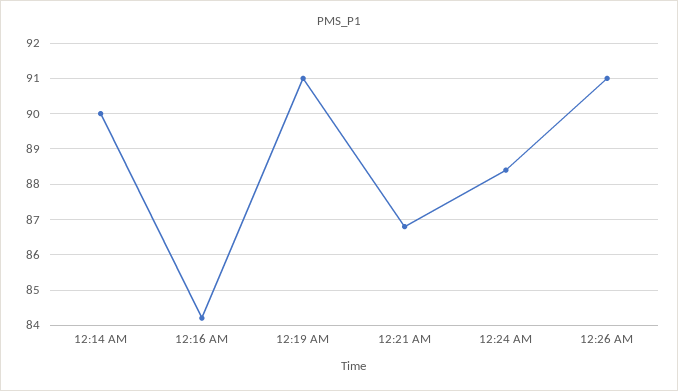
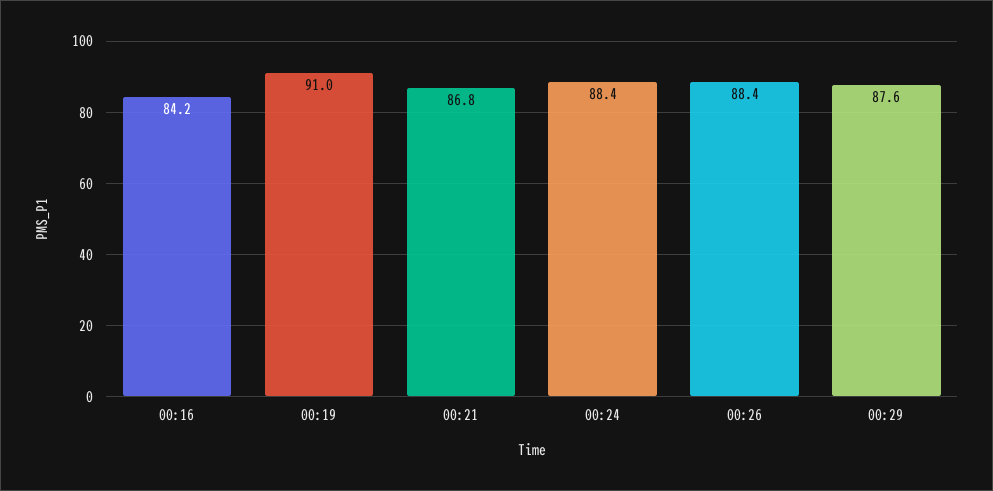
12:14 AM: 90 -> none
12:26 AM: 91 -> 88.4
00:29: none -> 87.6

